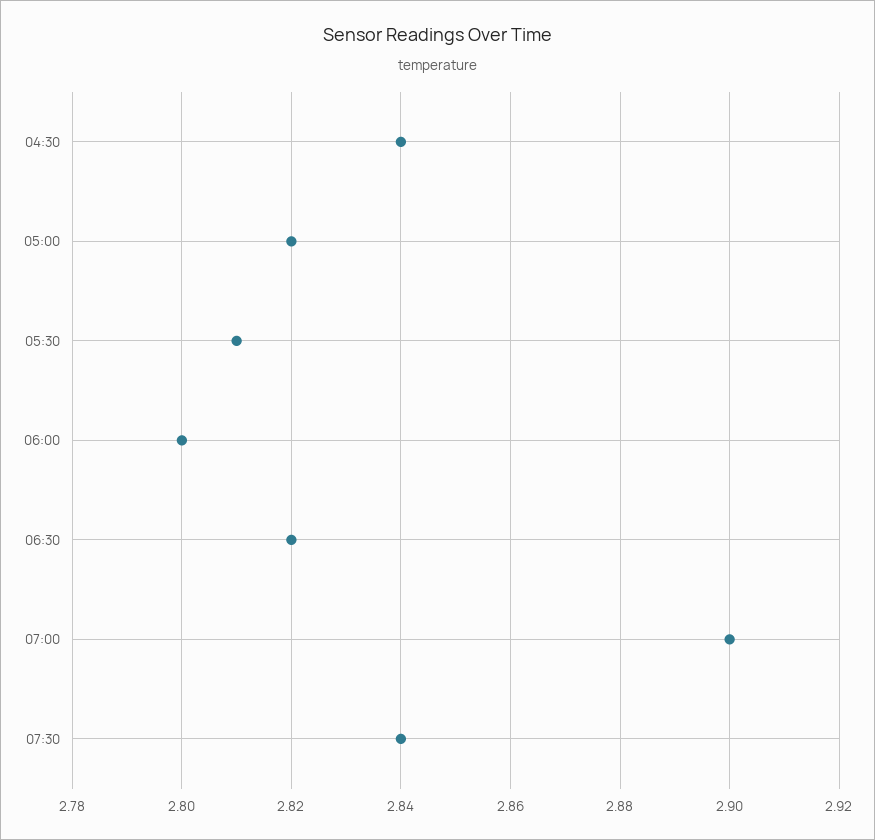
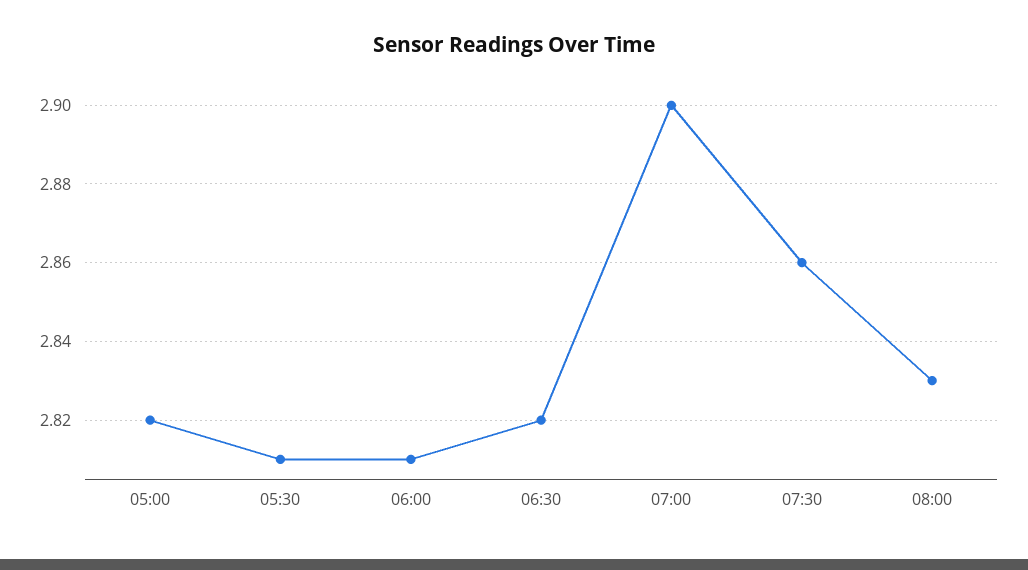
04:30: 2.84 -> none
06:00: 2.8 -> 2.81
07:30: 2.84 -> 2.86
08:00: none -> 2.83

